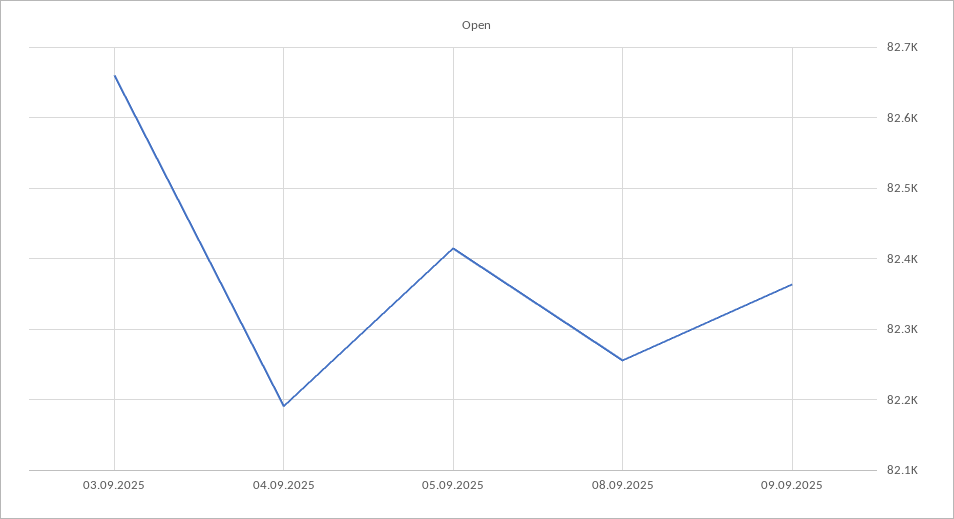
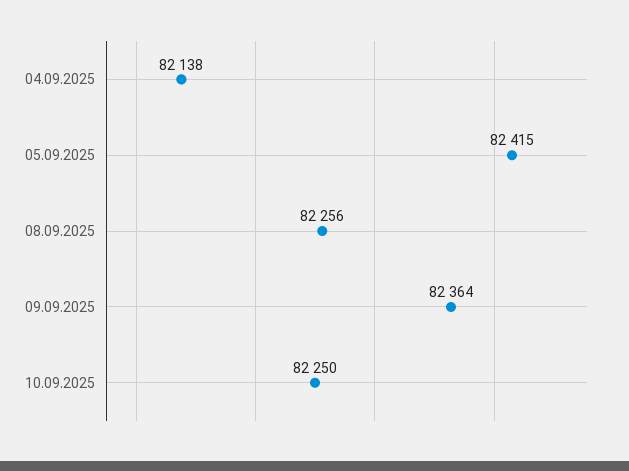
03.09.2025: 82660 -> none
04.09.2025: 82190 -> 82138
10.09.2025: none -> 82250

